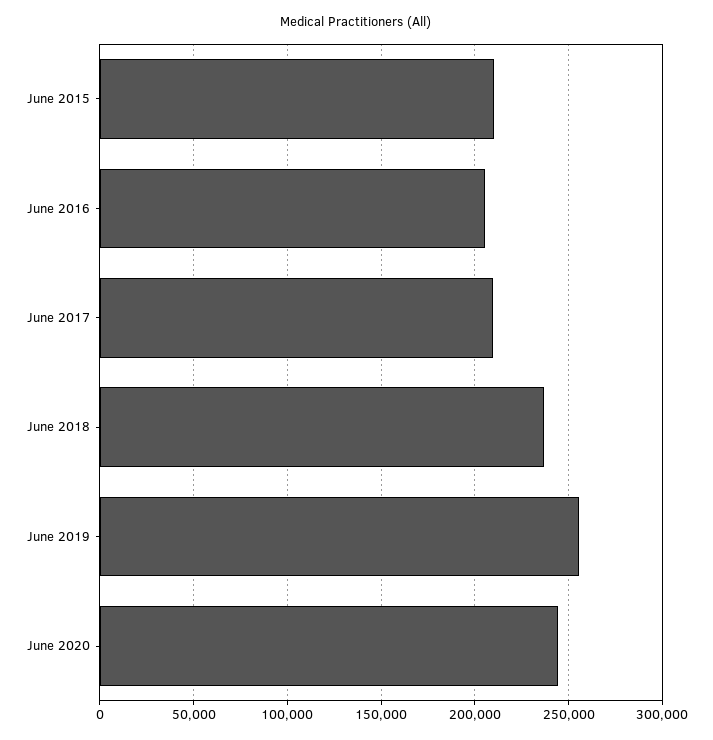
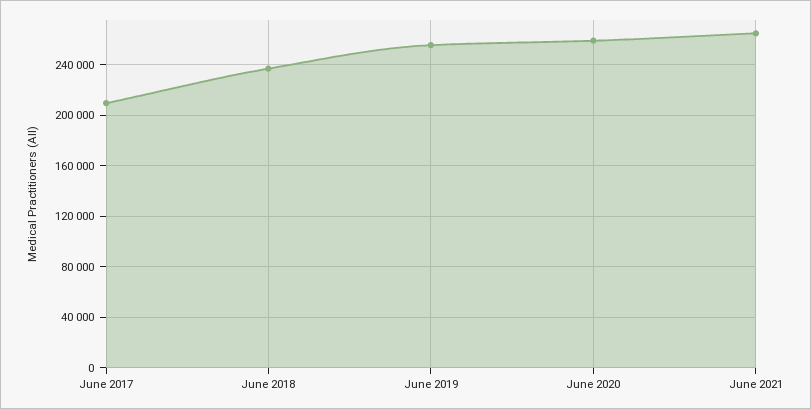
June 2015: 210000 -> none
June 2016: 205000 -> none
June 2020: 245000 -> 260000
June 2021: none -> 265000

